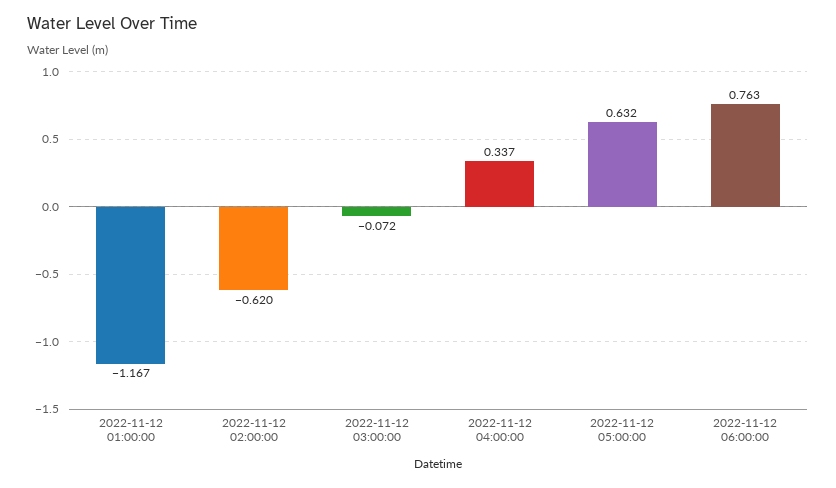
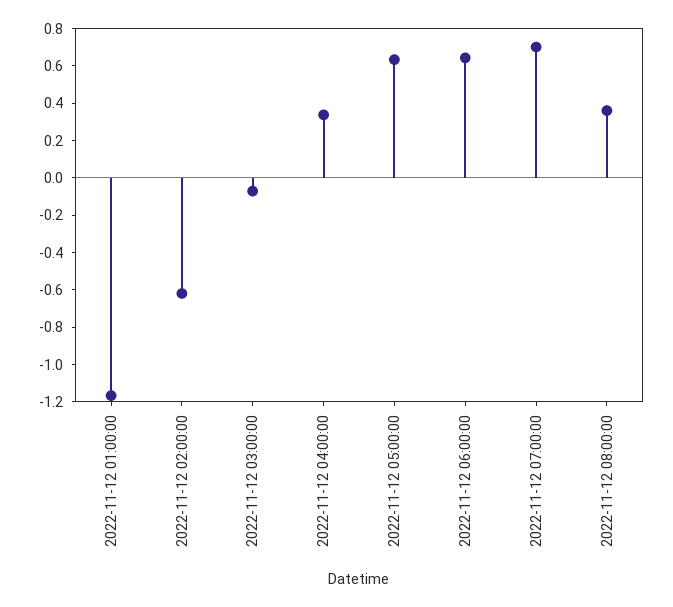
2022-11-12 06:00:00: 0.763 -> 0.65
2022-11-12 07:00:00: none -> 0.7
2022-11-12 08:00:00: none -> 0.35

